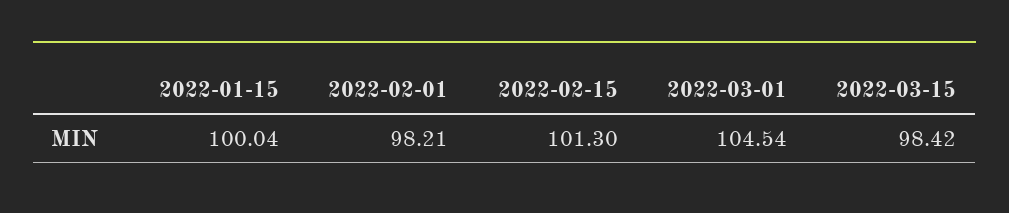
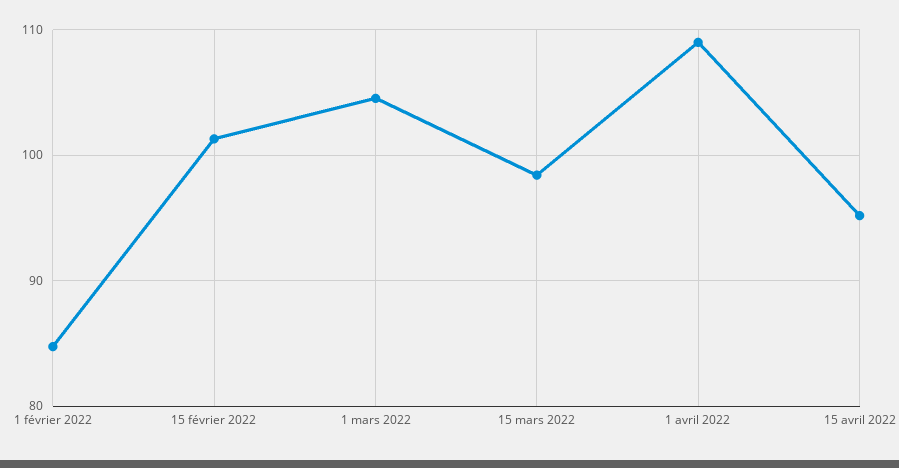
2022-01-15: 100.04 -> none
2022-02-01: 98.21 -> 85
1 avril 2022: none -> 109
15 avril 2022: none -> 95

